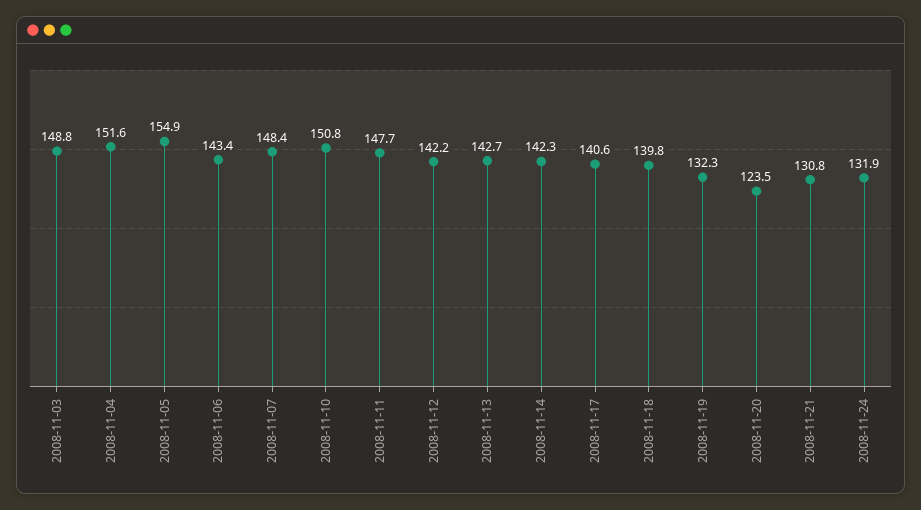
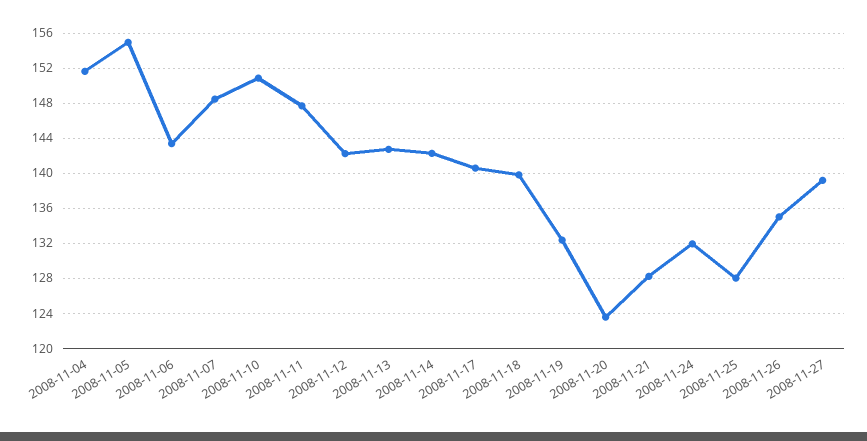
2008-11-03: 148.8 -> none
2008-11-21: 130.8 -> 128
2008-11-25: none -> 128
2008-11-26: none -> 135
2008-11-27: none -> 139

